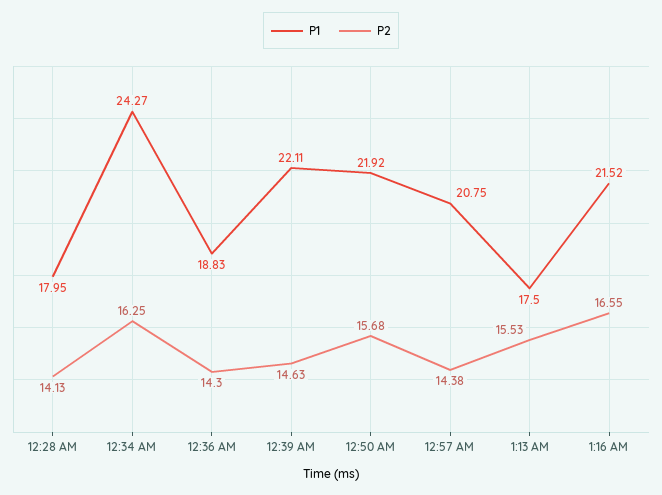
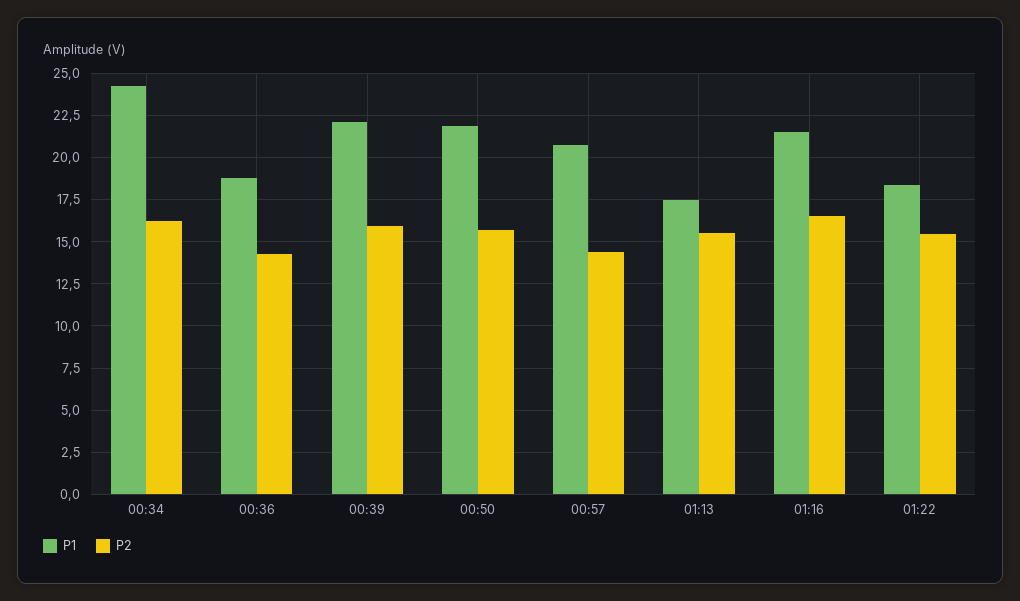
P1, 12:28 AM: 17.95 -> none
P2, 12:28 AM: 14.13 -> none
P2, 12:39 AM: 14.63 -> 16
P1, 01:22: none -> 18.5
P2, 01:22: none -> 15.5

